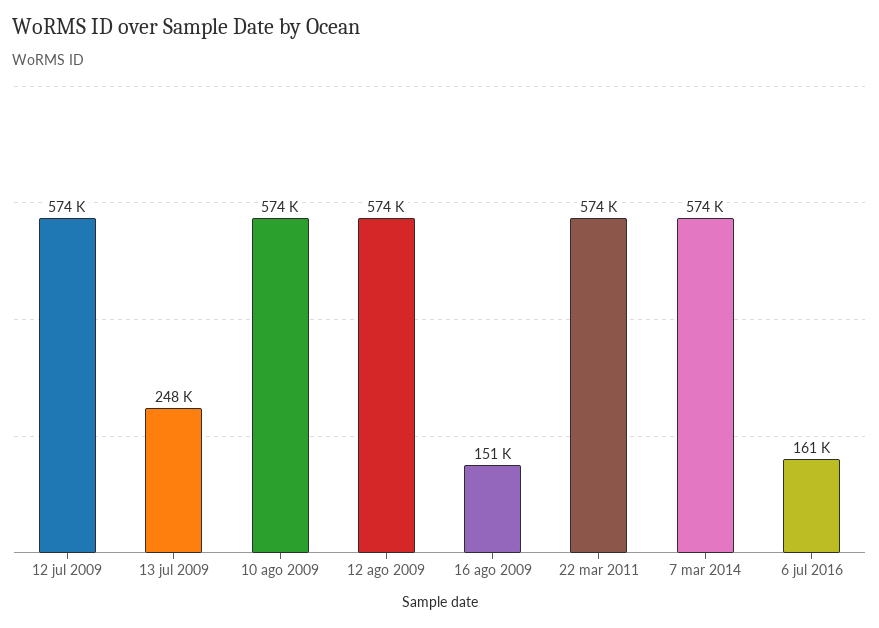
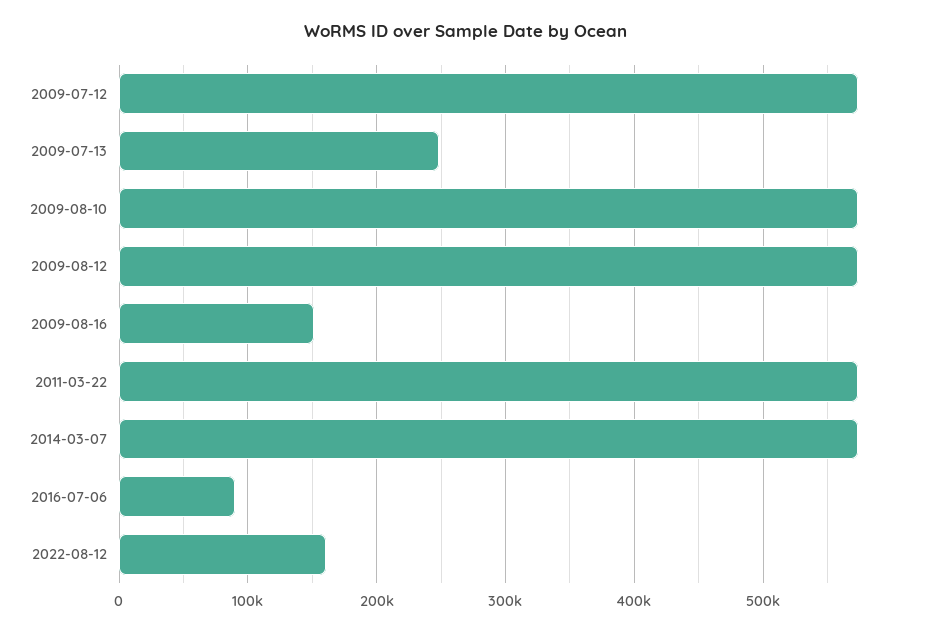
6 jul 2016: 161000 -> 90000
2022-08-12: none -> 160000

